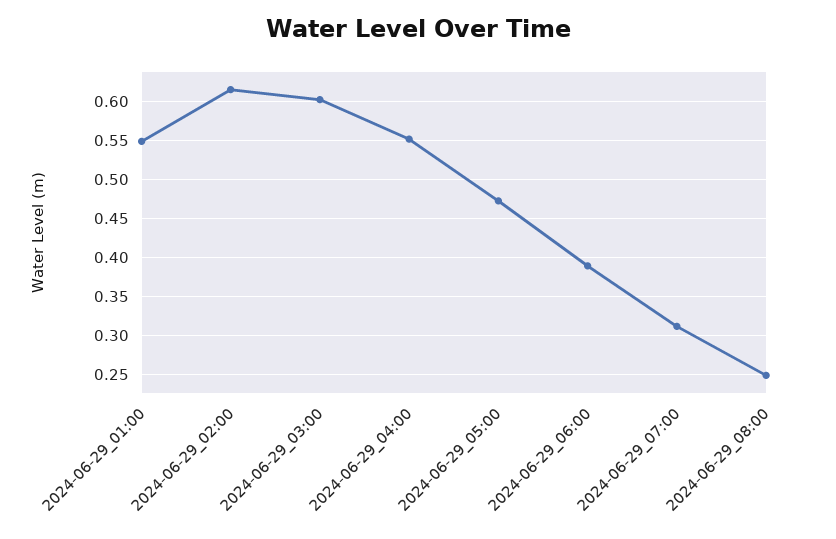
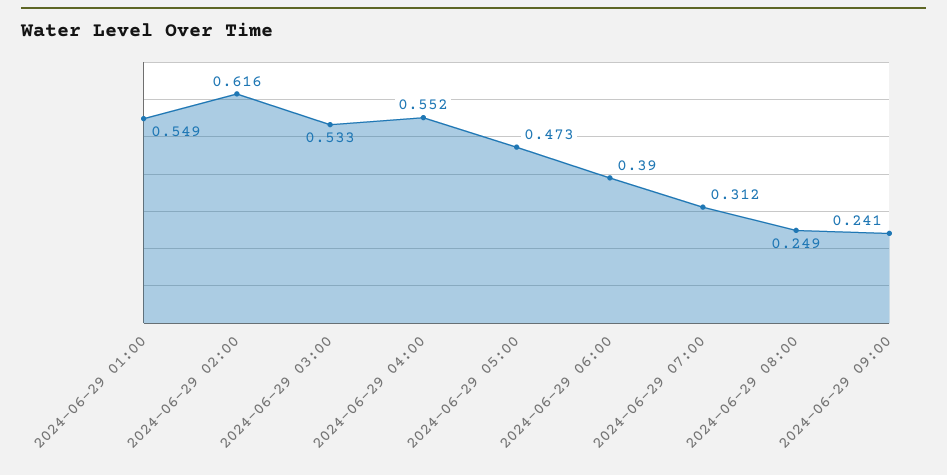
2024-06-29_03:00: 0.6 -> 0.533
2024-06-29 09:00: none -> 0.241

